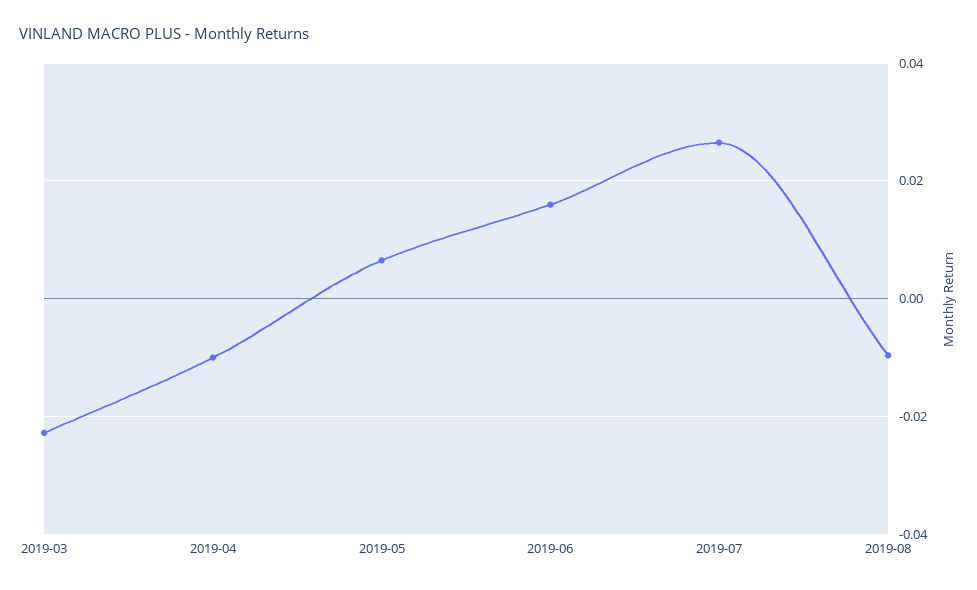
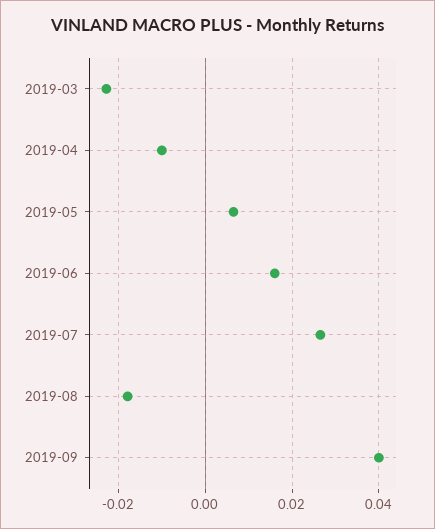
2019-08: -0.01 -> -0.018
2019-09: none -> 0.04

